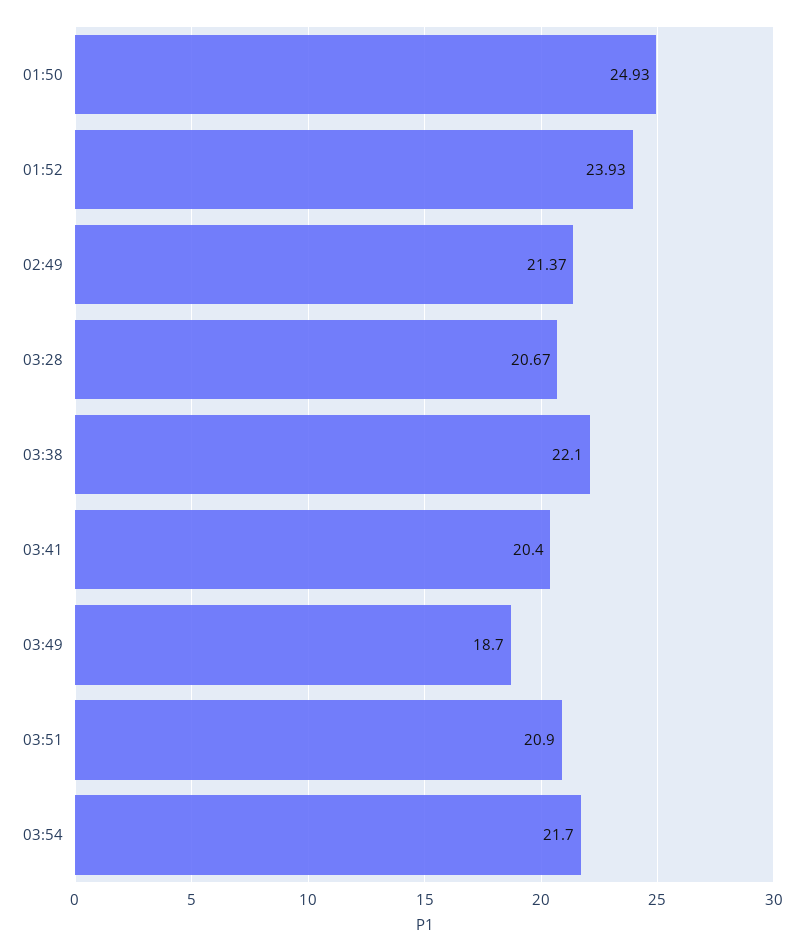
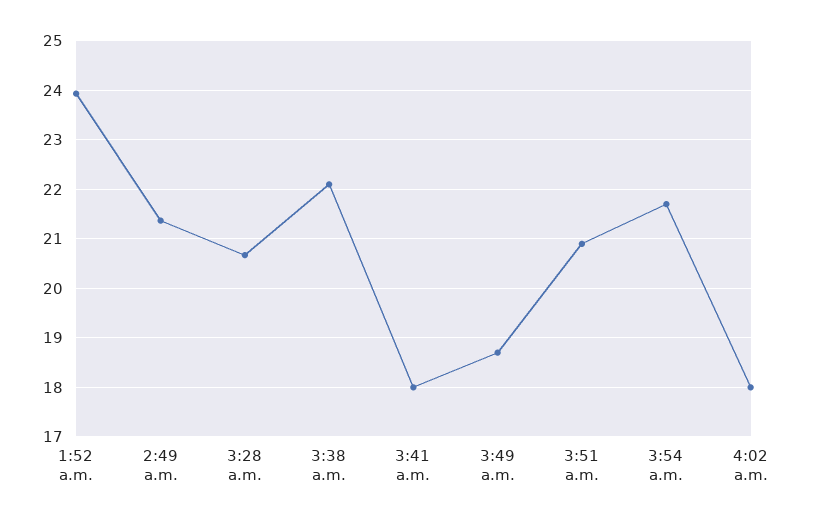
01:50: 24.93 -> none
03:41: 20.4 -> 18
4:02 a.m.: none -> 18

